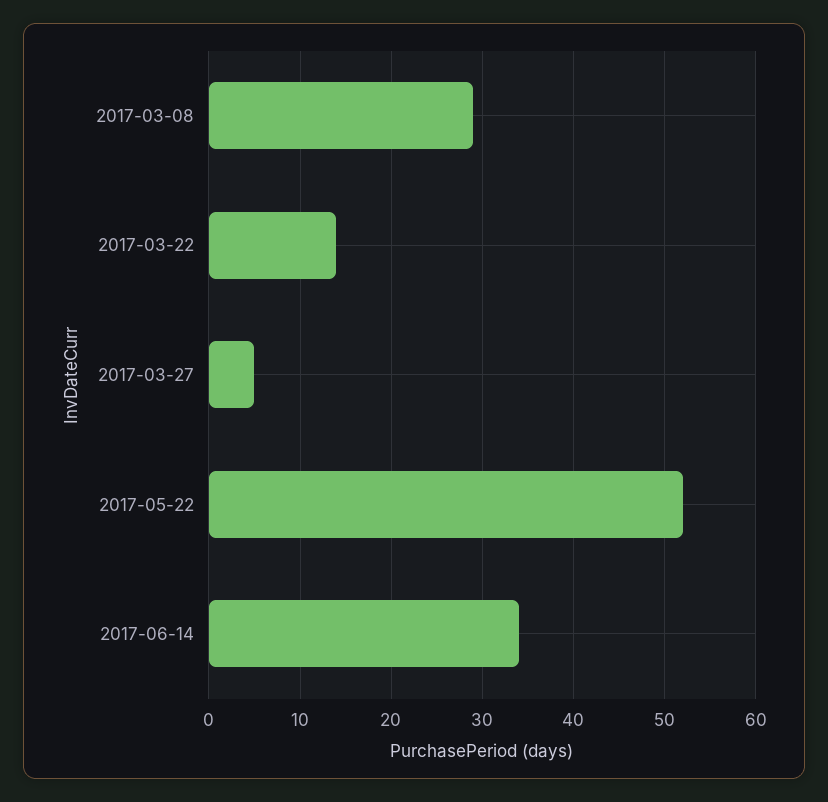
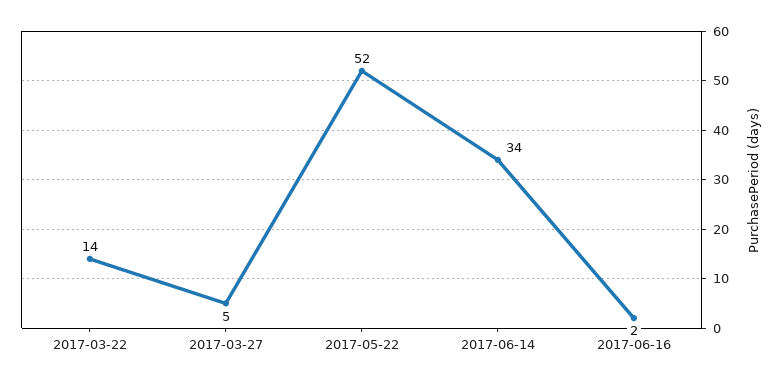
2017-03-08: 29 -> none
2017-06-16: none -> 2

